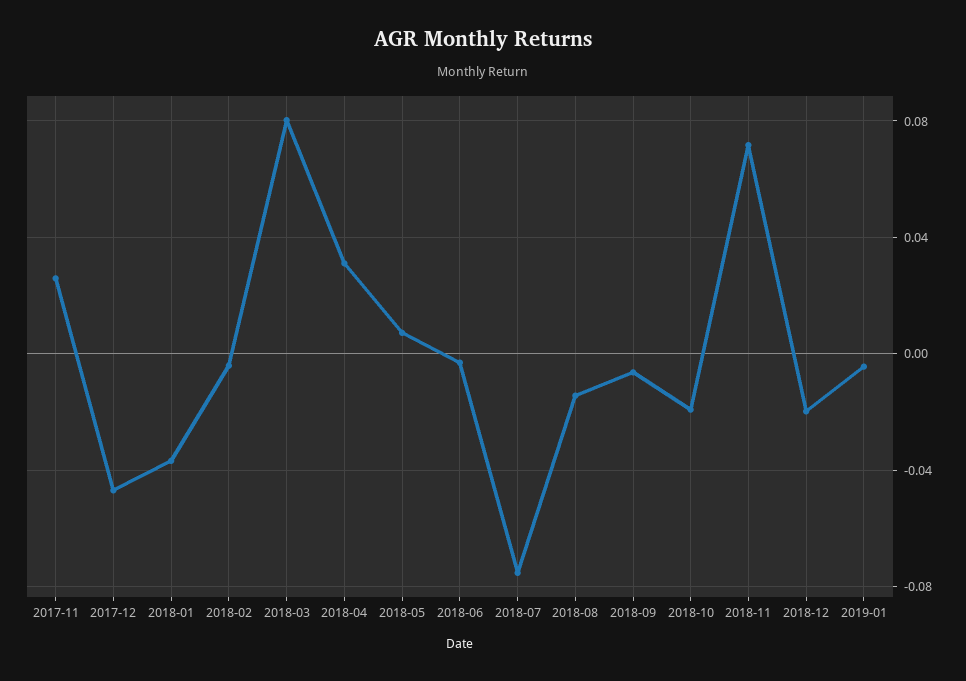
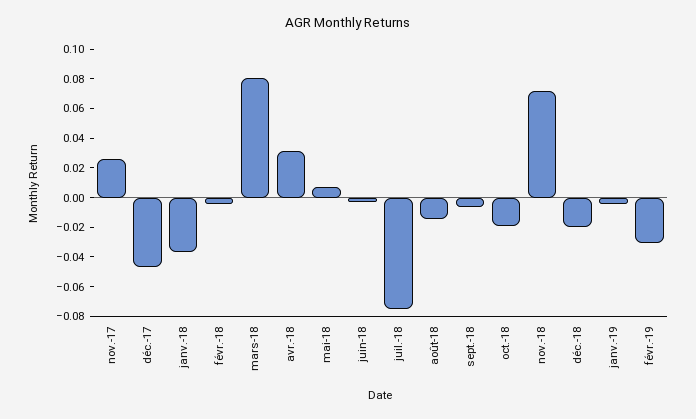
févr.-19: none -> -0.03

